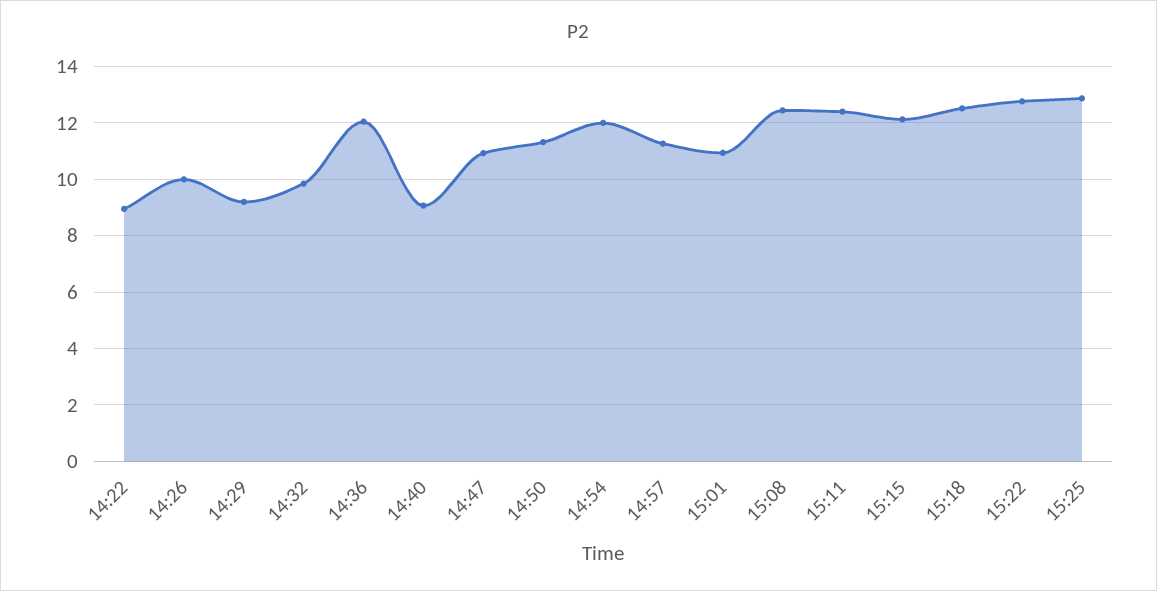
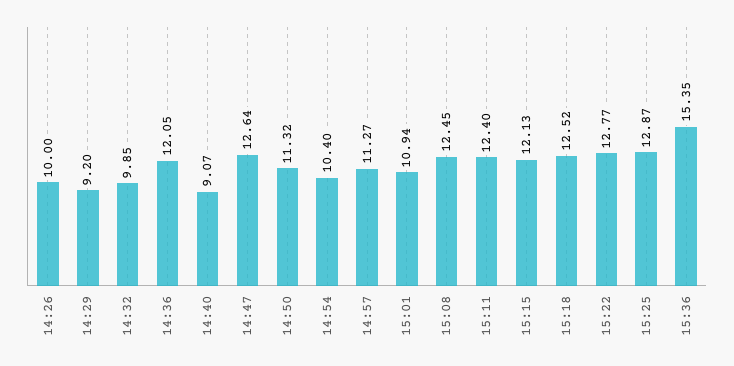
14:22: 9 -> none
14:47: 11 -> 12.64
14:54: 12 -> 10.4
15:36: none -> 15.35

